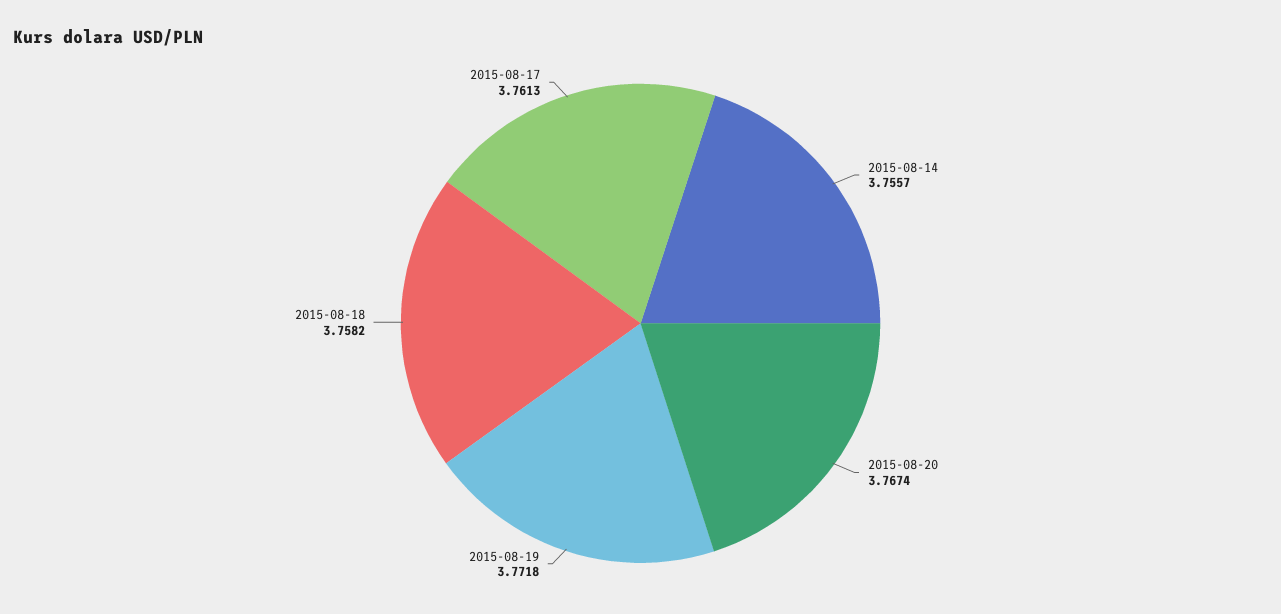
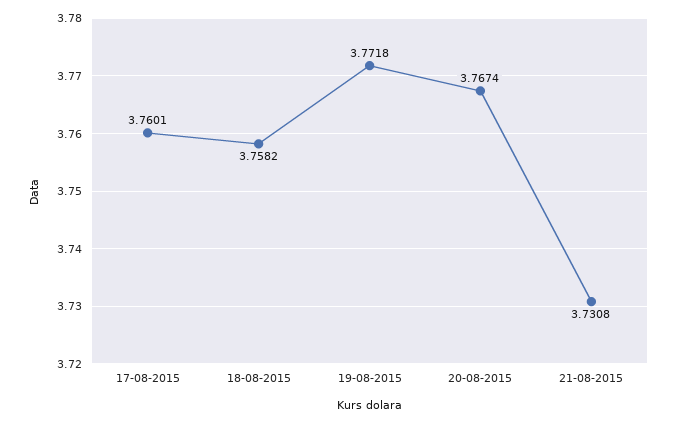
2015-08-14: 3.7557 -> none
2015-08-17: 3.7613 -> 3.7601
21-08-2015: none -> 3.7308

